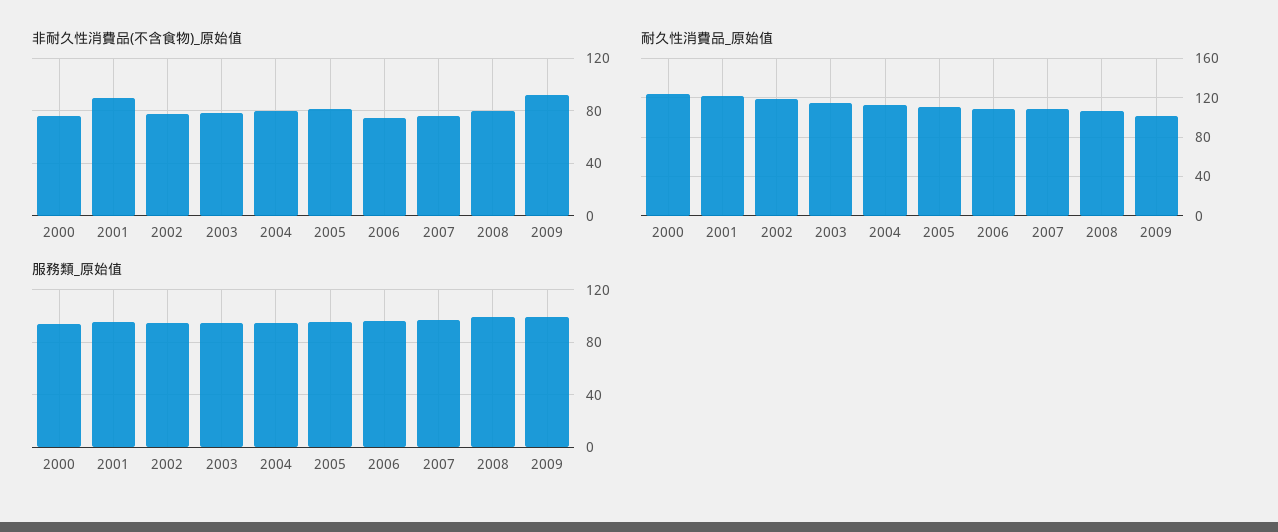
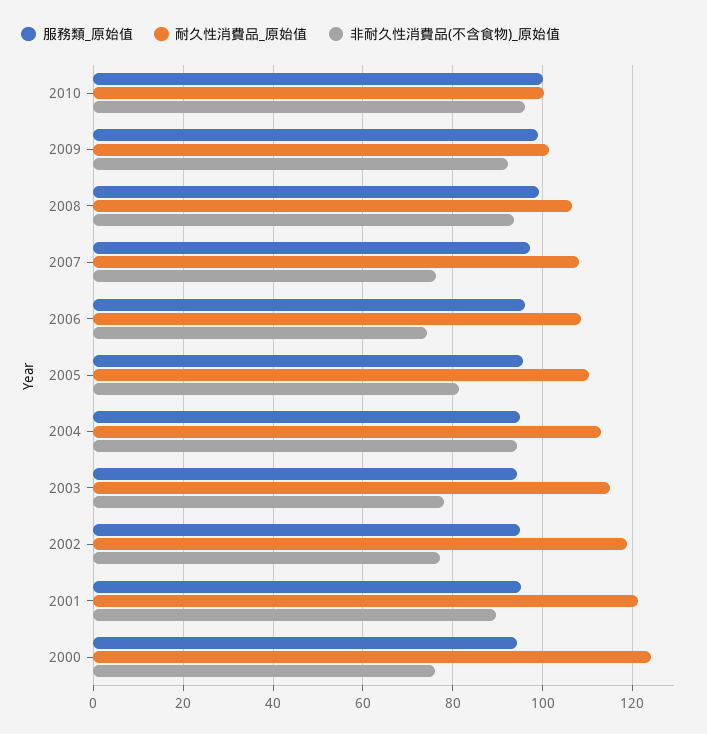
非耐久性消費品(不含食物)_原始值, 2004: 80 -> 94
非耐久性消費品(不含食物)_原始值, 2008: 80 -> 94
服務類_原始值, 2010: none -> 100
耐久性消費品_原始值, 2010: none -> 100
非耐久性消費品(不含食物)_原始值, 2010: none -> 96

